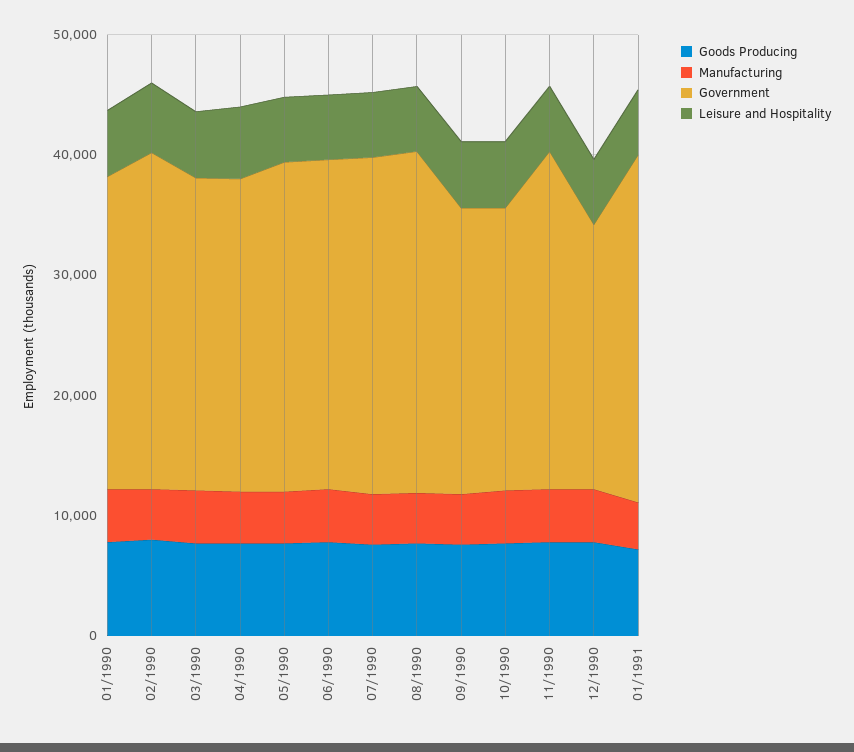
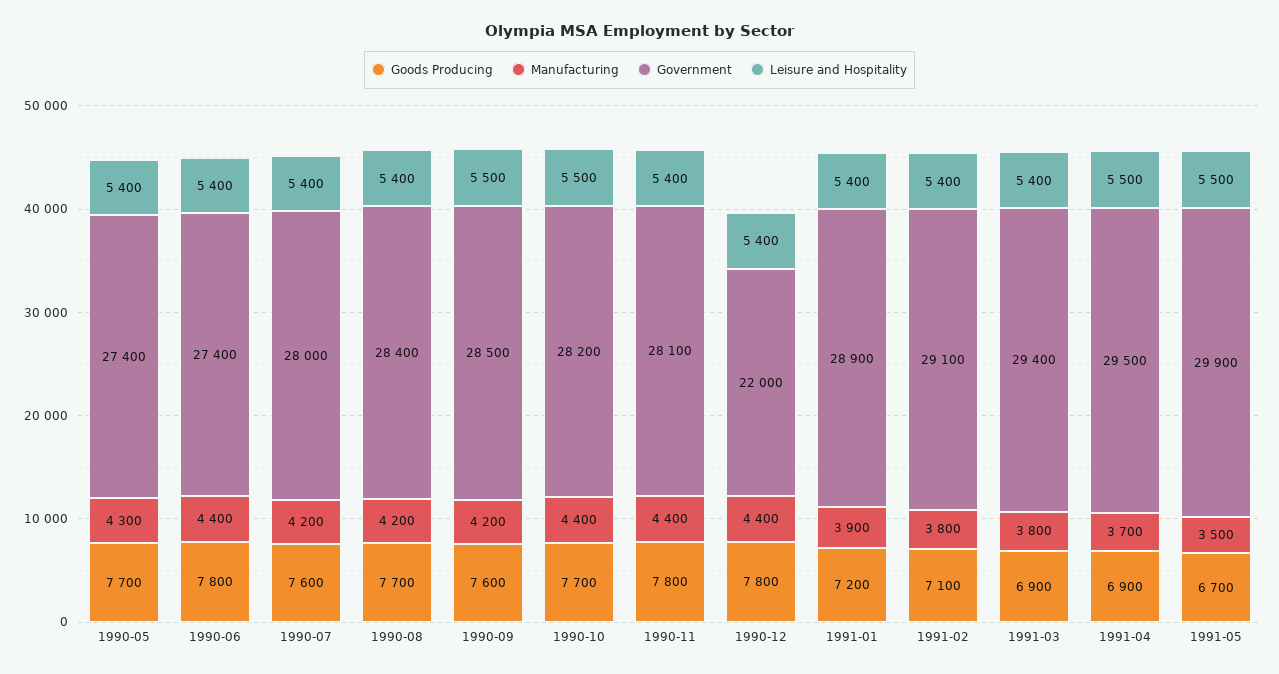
Goods Producing, 01/1990: 8000 -> none
Manufacturing, 01/1990: 4000 -> none
Government, 01/1990: 26000 -> none
Leisure and Hospitality, 01/1990: 6000 -> none
Goods Producing, 02/1990: 8000 -> none
Manufacturing, 02/1990: 4000 -> none
Government, 02/1990: 28000 -> none
Leisure and Hospitality, 02/1990: 6000 -> none
Goods Producing, 03/1990: 8000 -> none
Manufacturing, 03/1990: 4000 -> none
Government, 03/1990: 26000 -> none
Leisure and Hospitality, 03/1990: 6000 -> none
Goods Producing, 04/1990: 8000 -> none
Manufacturing, 04/1990: 4000 -> none
Government, 04/1990: 26000 -> none
Leisure and Hospitality, 04/1990: 6000 -> none
Government, 09/1990: 24000 -> 28500
Government, 10/1990: 24000 -> 28200
Goods Producing, 1991-02: none -> 7100
Manufacturing, 1991-02: none -> 3800
Government, 1991-02: none -> 29100
Leisure and Hospitality, 1991-02: none -> 5400
Goods Producing, 1991-03: none -> 6900
Manufacturing, 1991-03: none -> 3800
Government, 1991-03: none -> 29400
Leisure and Hospitality, 1991-03: none -> 5400
Goods Producing, 1991-04: none -> 6900
Manufacturing, 1991-04: none -> 3700
Government, 1991-04: none -> 29500
Leisure and Hospitality, 1991-04: none -> 5500
Goods Producing, 1991-05: none -> 6700
Manufacturing, 1991-05: none -> 3500
Government, 1991-05: none -> 29900
Leisure and Hospitality, 1991-05: none -> 5500

